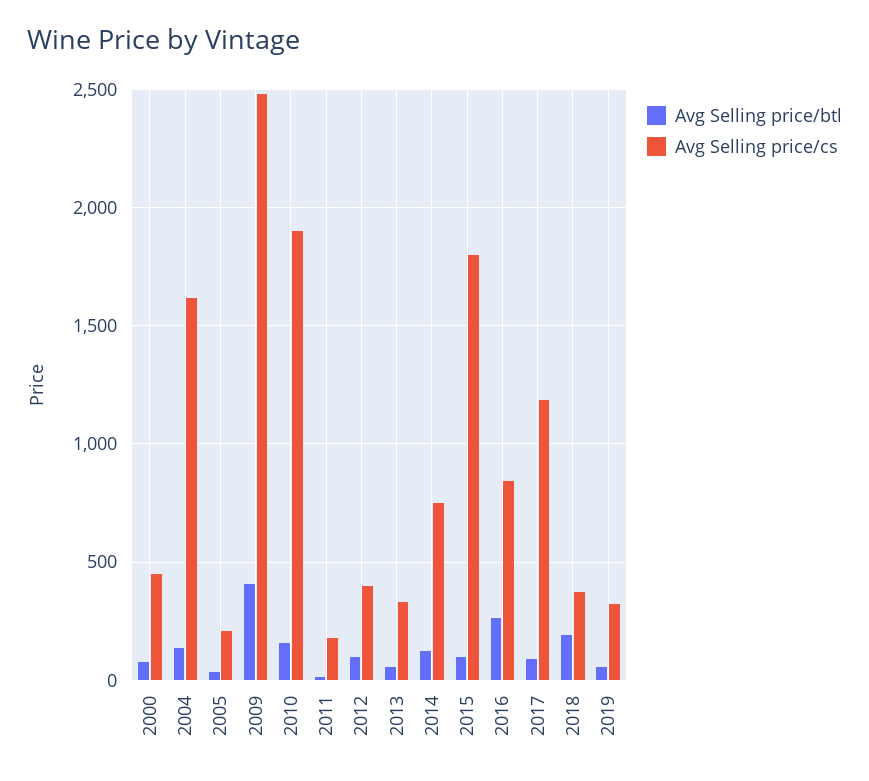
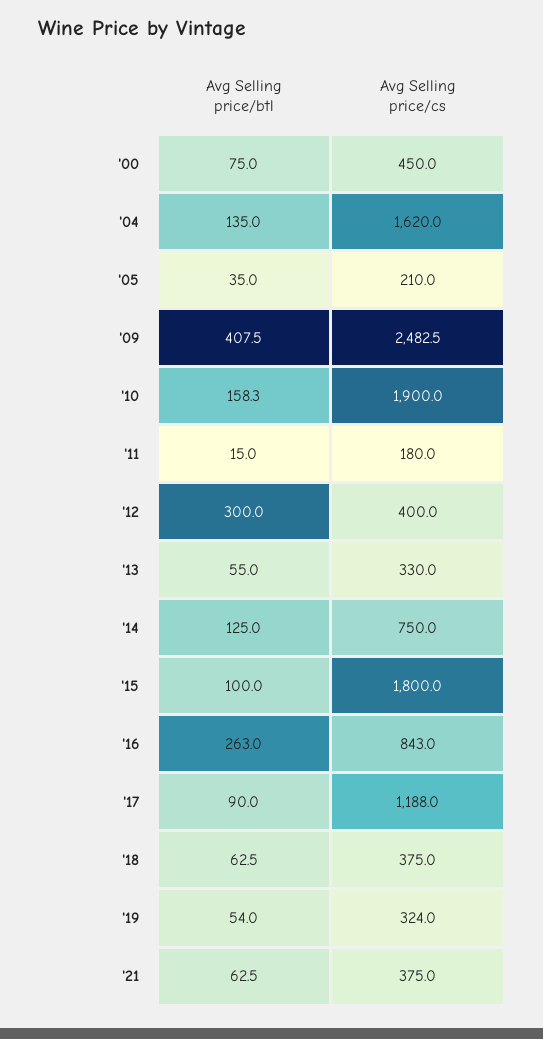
Avg Selling price/btl, 2012: 100 -> 300
Avg Selling price/btl, 2018: 200 -> 62.5
Avg Selling price/btl, '21: none -> 62.5
Avg Selling price/cs, '21: none -> 375

